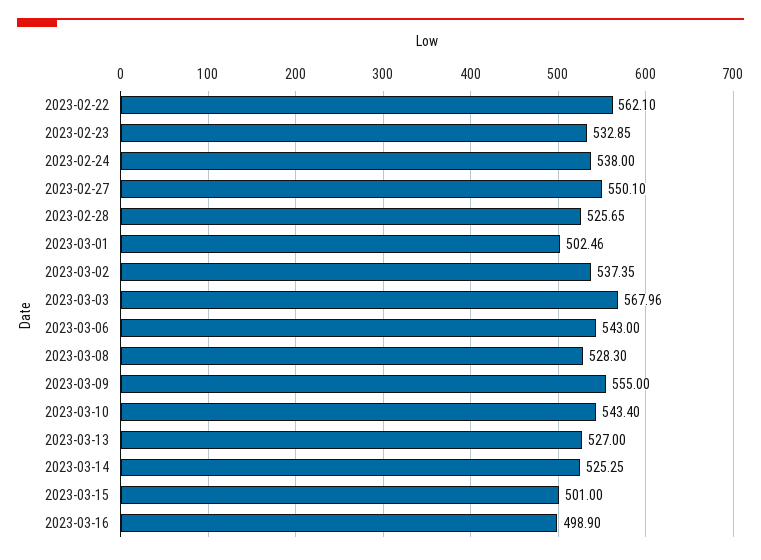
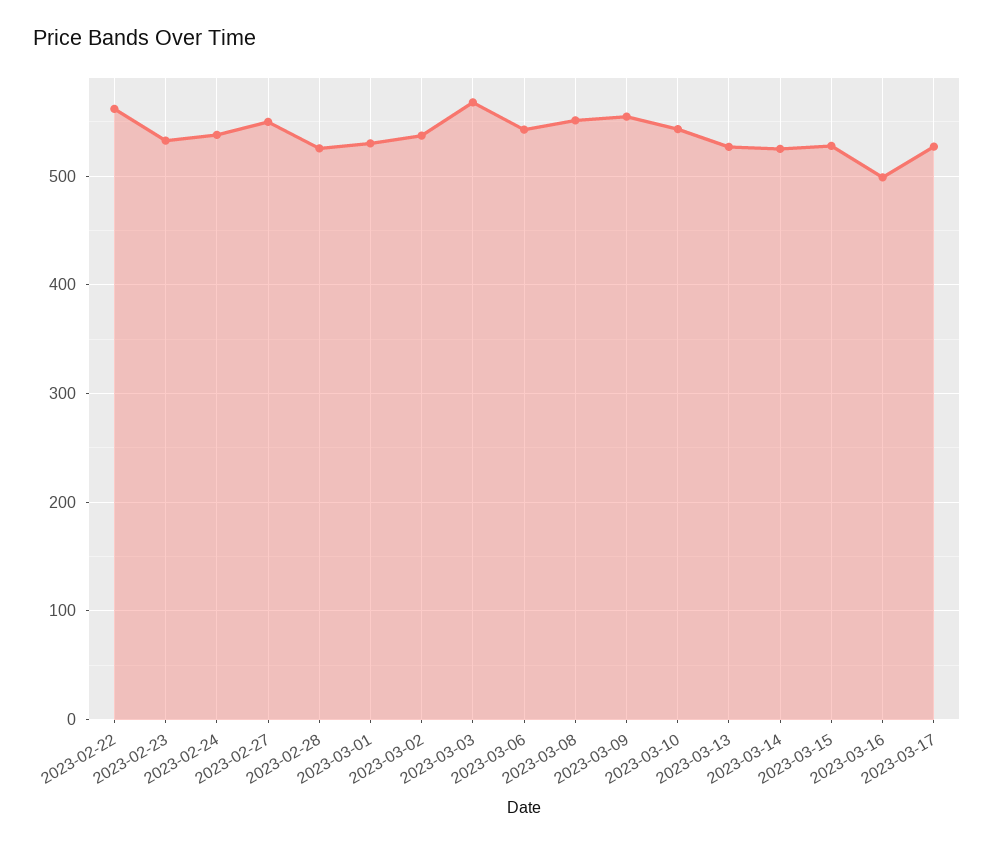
2023-03-01: 502.46 -> 530
2023-03-08: 528.3 -> 550
2023-03-15: 501 -> 530
2023-03-17: none -> 530

